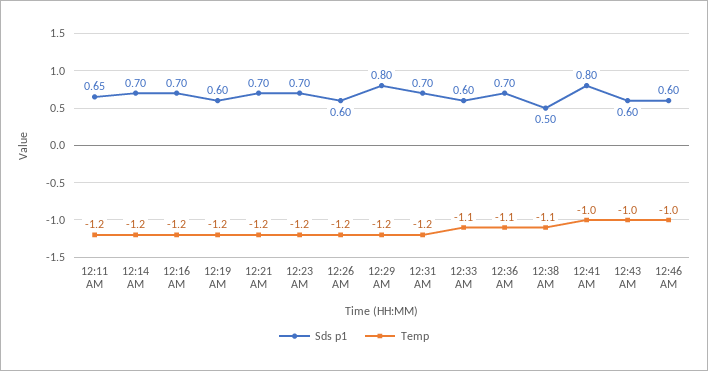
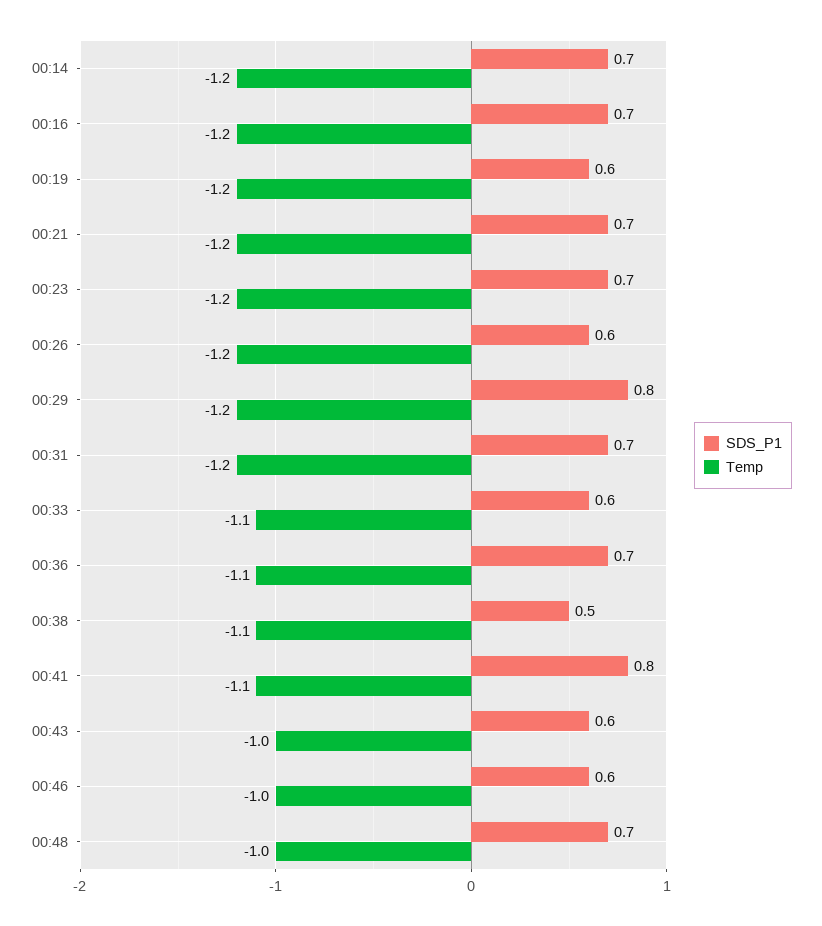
Sds p1, 12:11 AM: 0.65 -> none
Temp, 12:11 AM: -1.2 -> none
Temp, 12:41 AM: -1 -> -1.1
Sds p1, 00:48: none -> 0.7
Temp, 00:48: none -> -1

